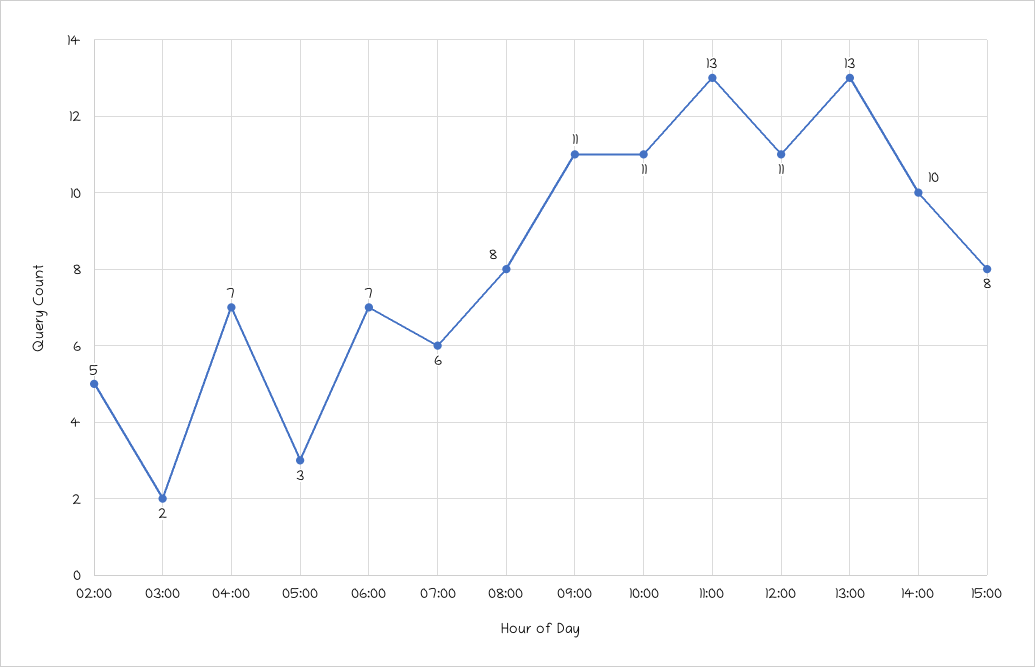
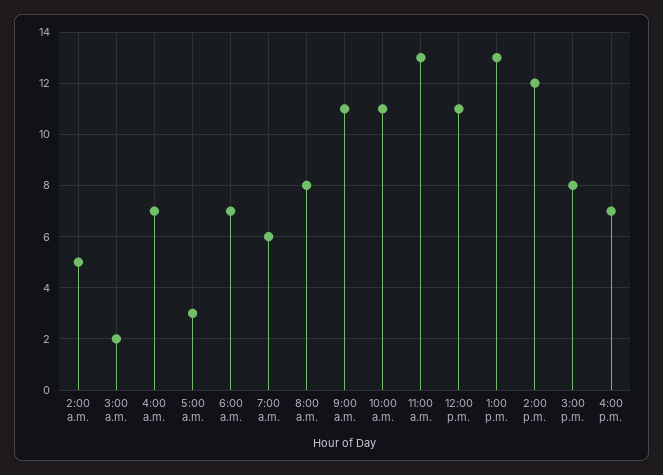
14:00: 10 -> 12
4:00 p.m.: none -> 7

